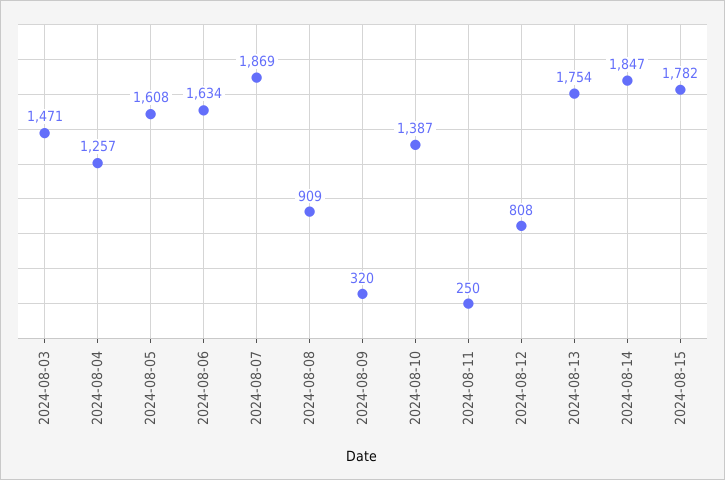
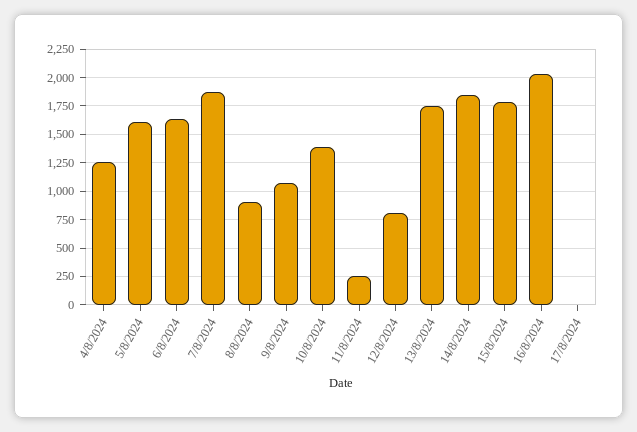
2024-08-03: 1471 -> none
2024-08-09: 320 -> 1000
16/8/2024: none -> 2000
17/8/2024: none -> 0

